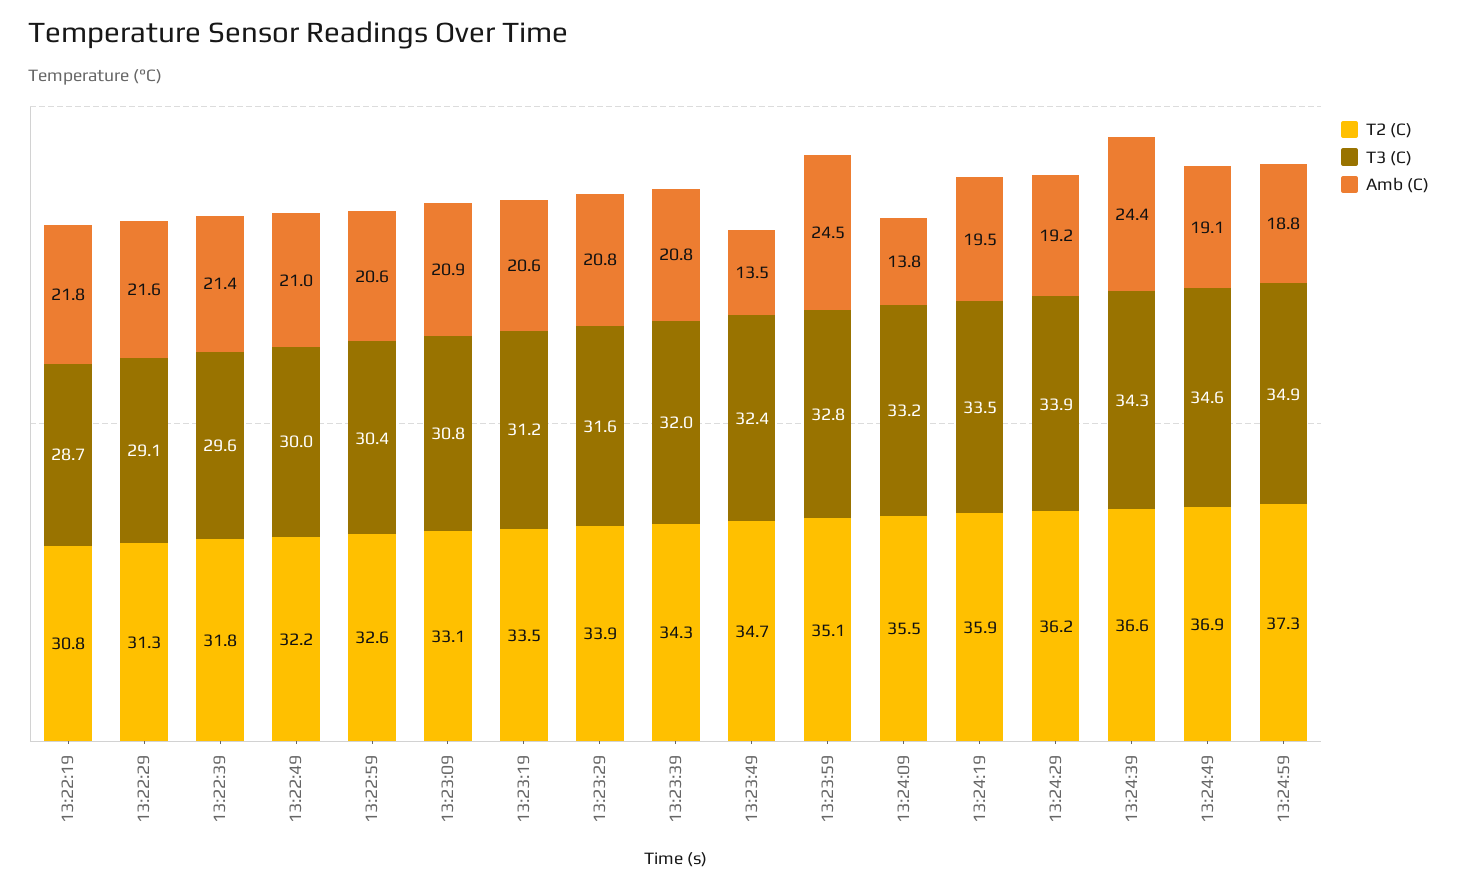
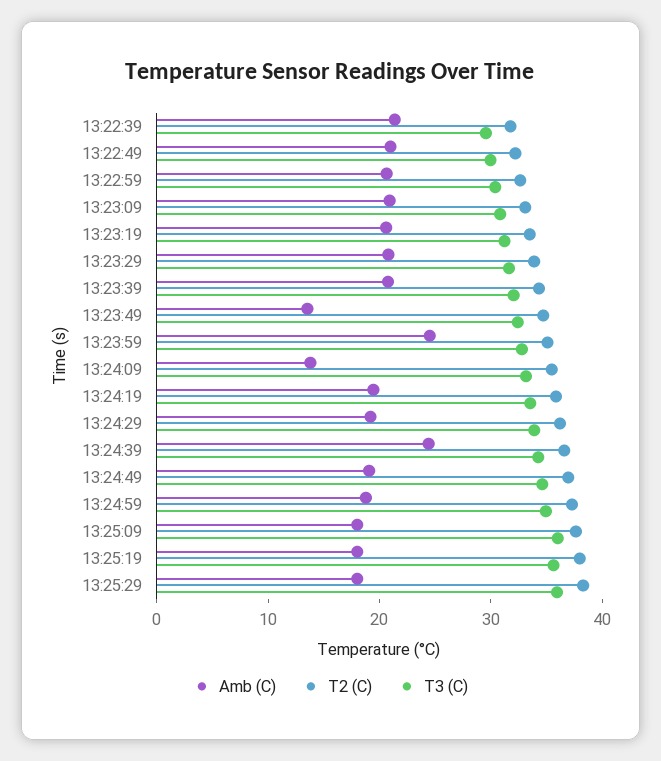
T2 (C), 13:22:19: 30.8 -> none
T3 (C), 13:22:19: 28.7 -> none
Amb (C), 13:22:19: 21.8 -> none
T2 (C), 13:22:29: 31.3 -> none
T3 (C), 13:22:29: 29.1 -> none
Amb (C), 13:22:29: 21.6 -> none
Amb (C), 13:25:09: none -> 18
T2 (C), 13:25:09: none -> 38
T3 (C), 13:25:09: none -> 36
Amb (C), 13:25:19: none -> 18
T2 (C), 13:25:19: none -> 38
T3 (C), 13:25:19: none -> 36
Amb (C), 13:25:29: none -> 18
T2 (C), 13:25:29: none -> 38
T3 (C), 13:25:29: none -> 36

